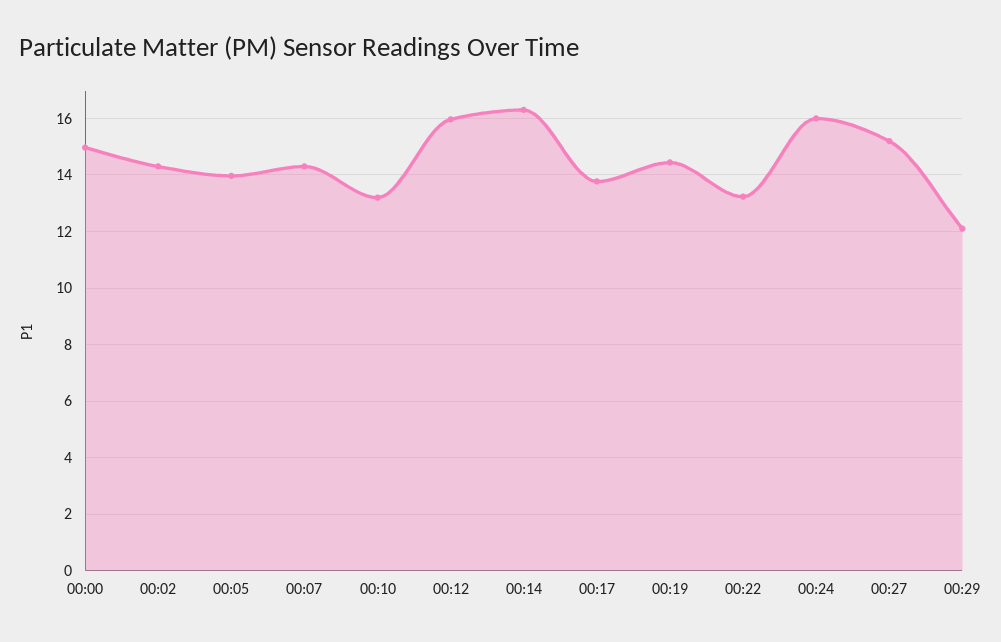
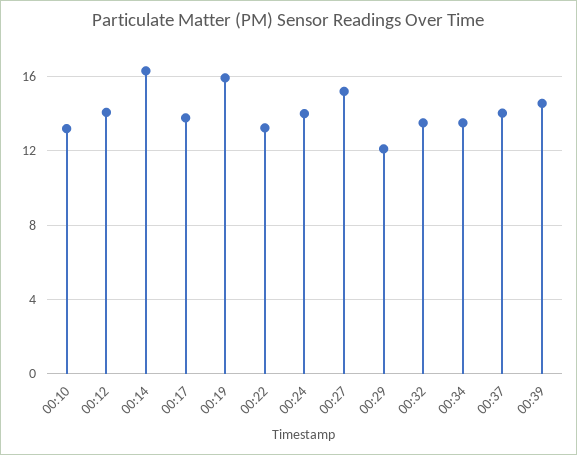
00:00: 15 -> none
00:02: 14.25 -> none
00:05: 14 -> none
00:07: 14.25 -> none
00:12: 16 -> 14
00:19: 14.5 -> 16
00:24: 16 -> 14
00:32: none -> 13.5
00:34: none -> 13.5
00:37: none -> 14
00:39: none -> 14.5

